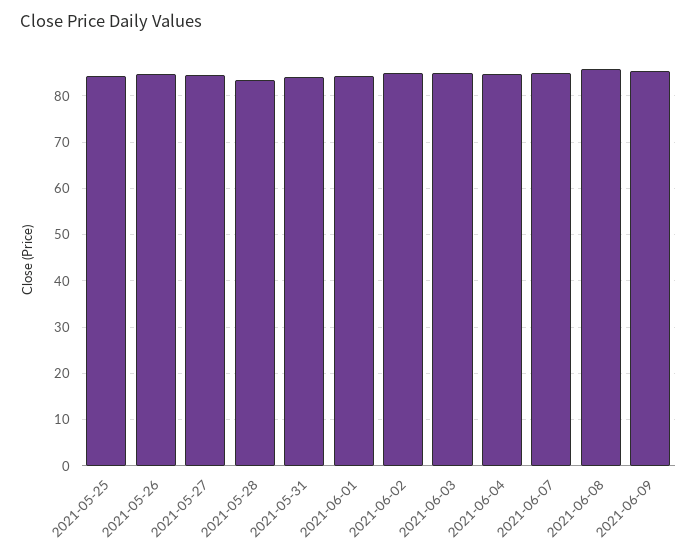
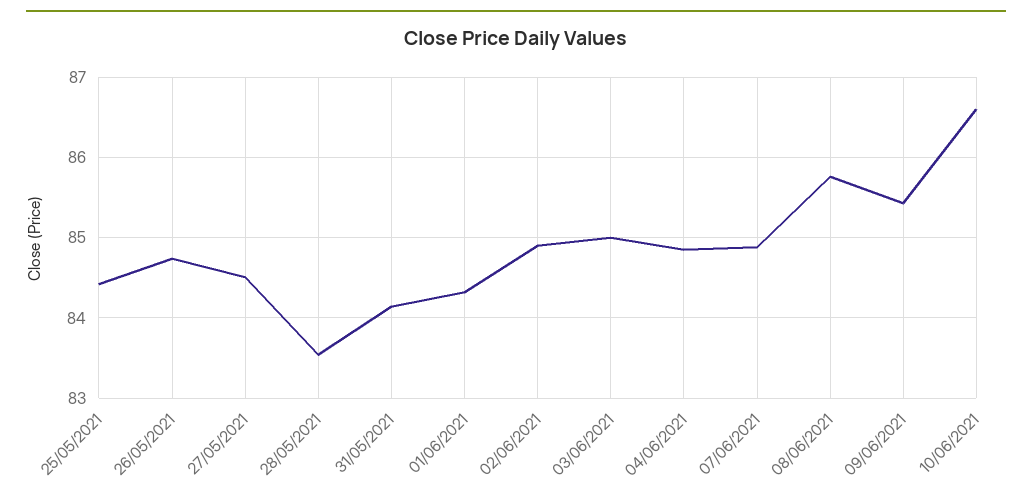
10/06/2021: none -> 86.6

